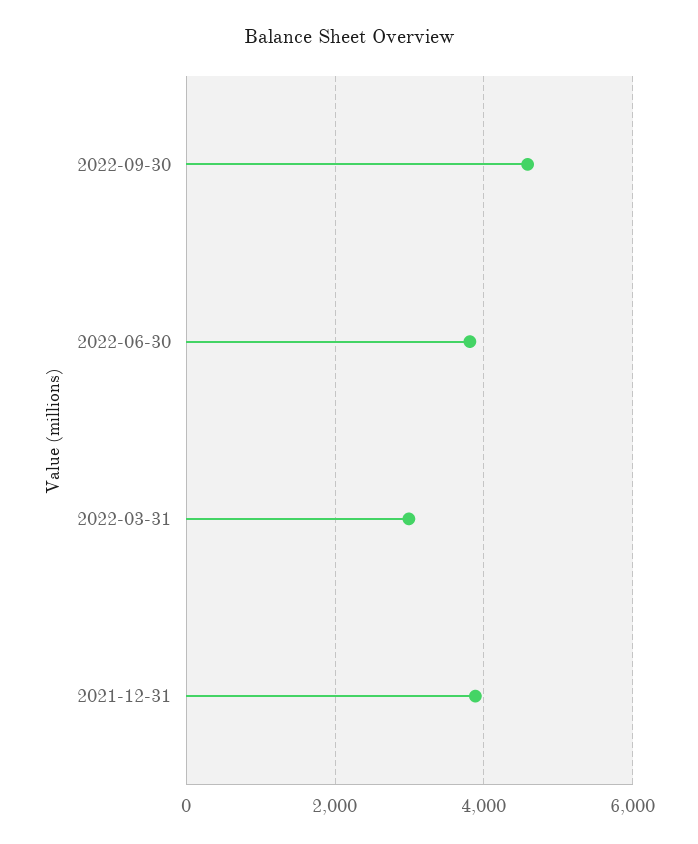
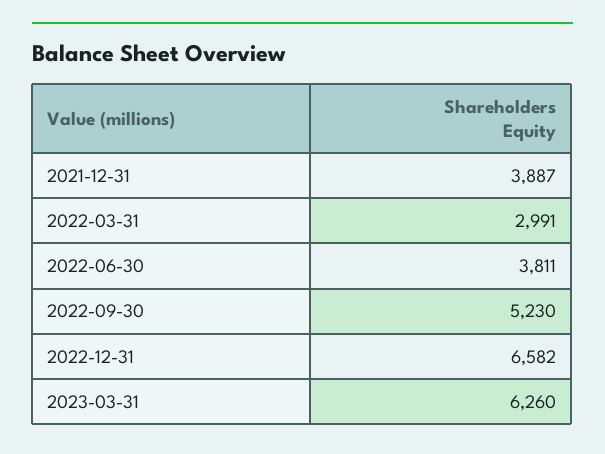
2022-09-30: 4600 -> 5230
2022-12-31: none -> 6582
2023-03-31: none -> 6260

